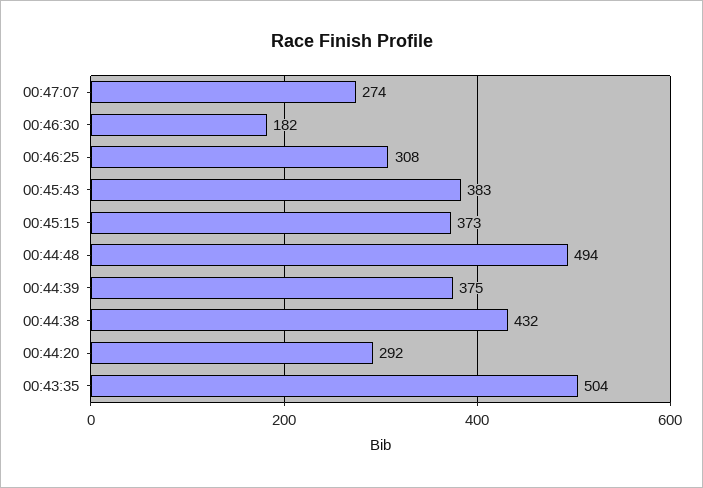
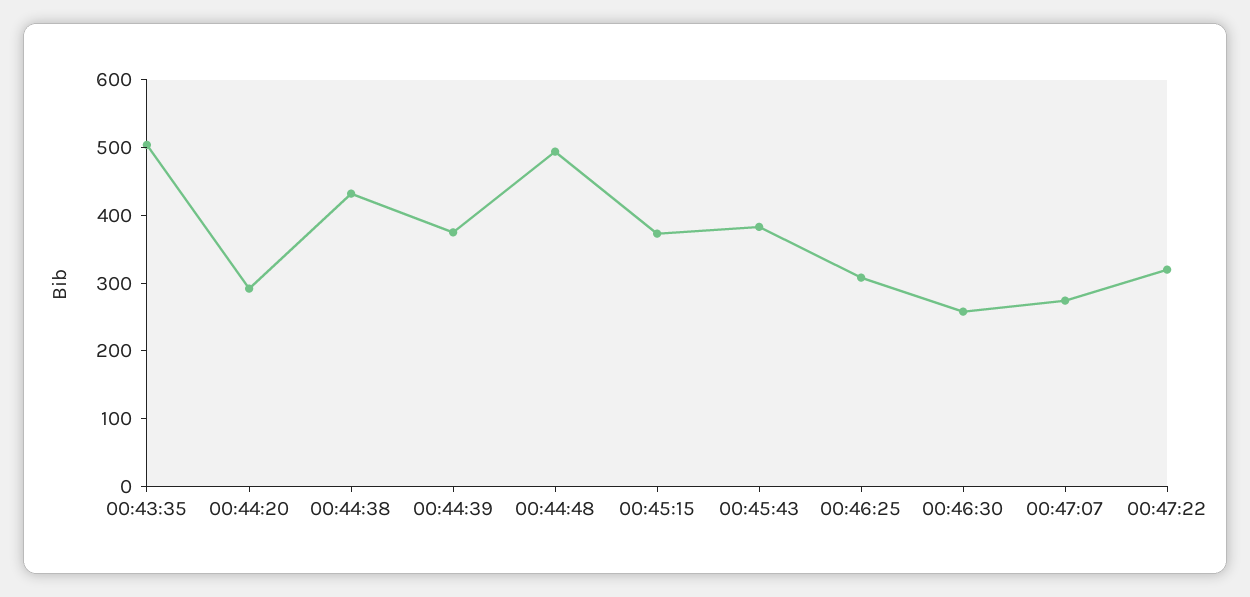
00:46:30: 182 -> 260
00:47:22: none -> 320

